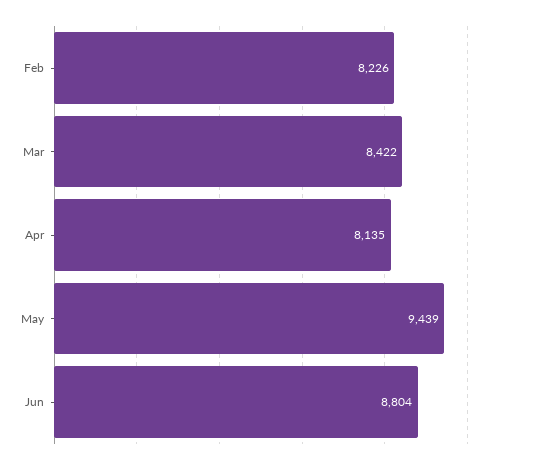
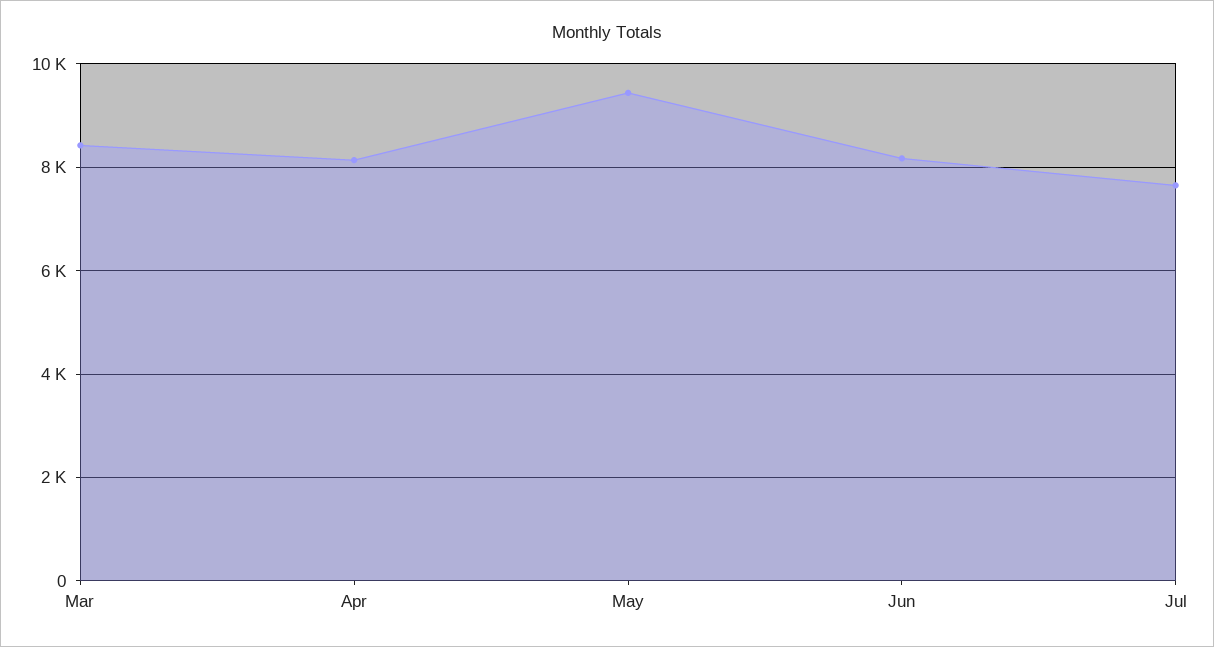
Feb: 8226 -> none
Jun: 8804 -> 8200
Jul: none -> 7600

